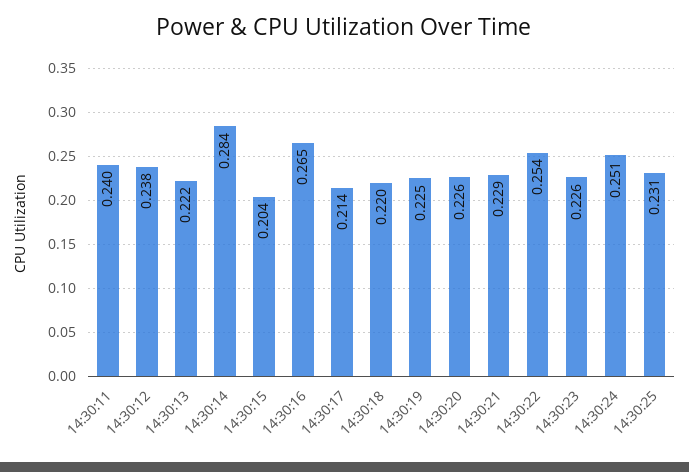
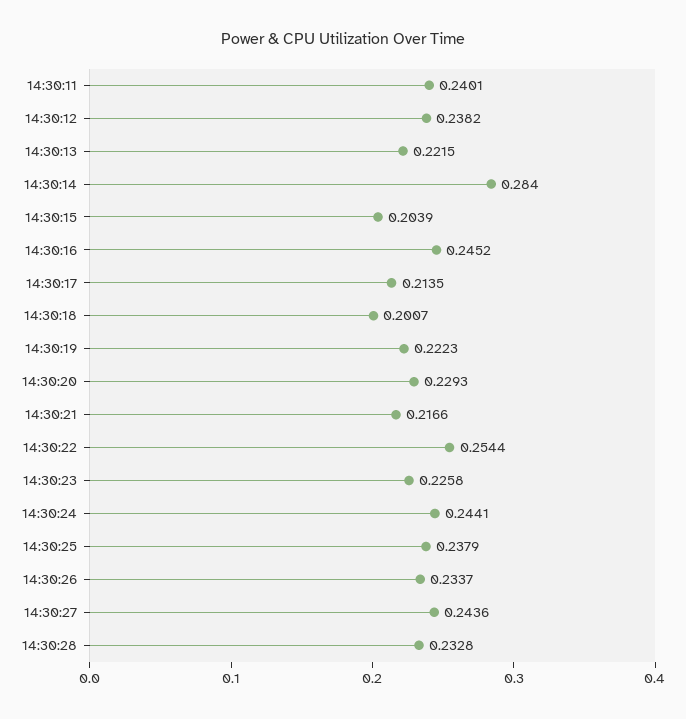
14:30:16: 0.265 -> 0.2452
14:30:18: 0.22 -> 0.2007
14:30:19: 0.225 -> 0.2223
14:30:20: 0.226 -> 0.2293
14:30:21: 0.229 -> 0.2166
14:30:24: 0.251 -> 0.2441
14:30:25: 0.231 -> 0.2379
14:30:26: none -> 0.2337
14:30:27: none -> 0.2436
14:30:28: none -> 0.2328

